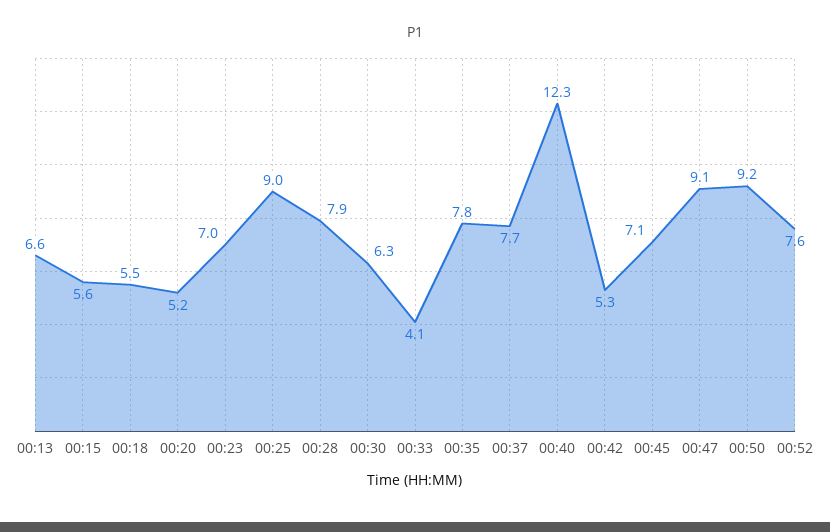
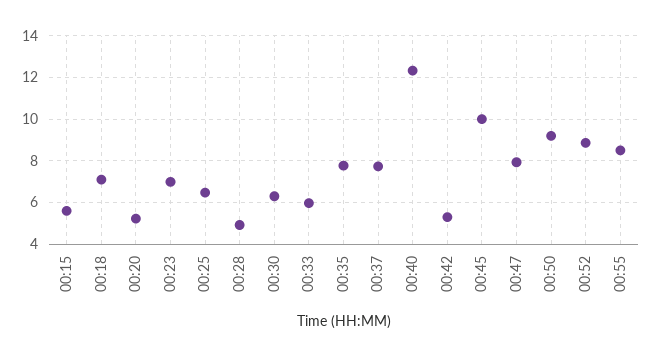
00:13: 6.6 -> none
00:18: 5.5 -> 7
00:25: 9 -> 6.5
00:28: 7.9 -> 5
00:33: 4.1 -> 6
00:45: 7.1 -> 10
00:47: 9.1 -> 8
00:52: 7.6 -> 9
00:55: none -> 8.5

